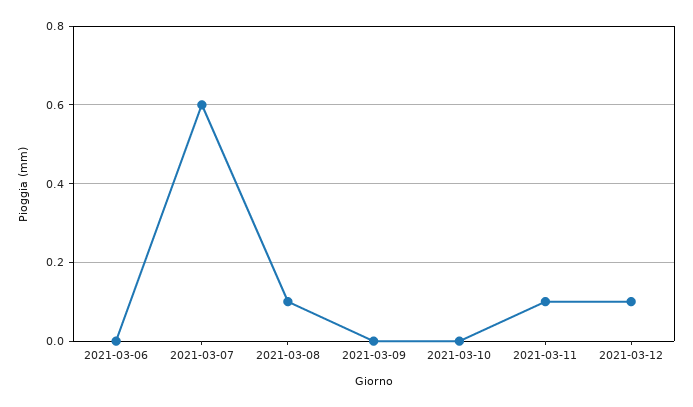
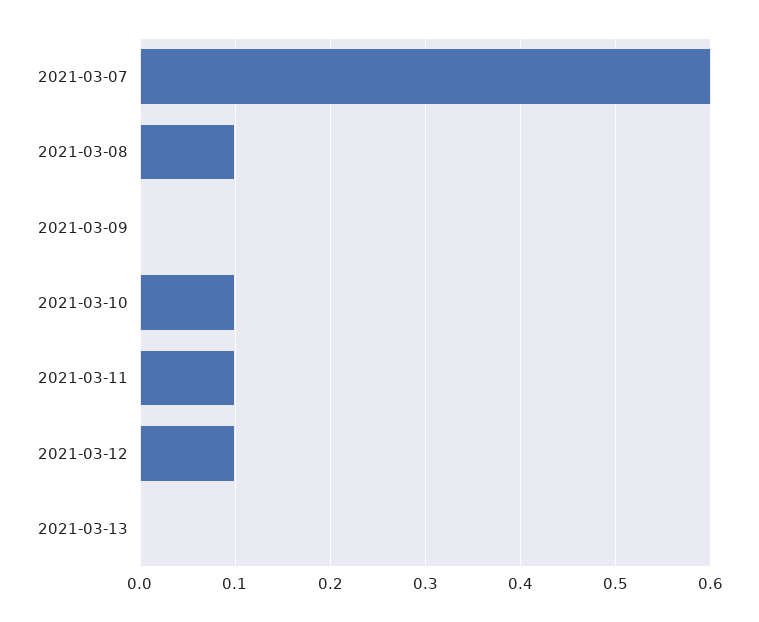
2021-03-06: 0 -> none
2021-03-10: 0 -> 0.1
2021-03-13: none -> 0

